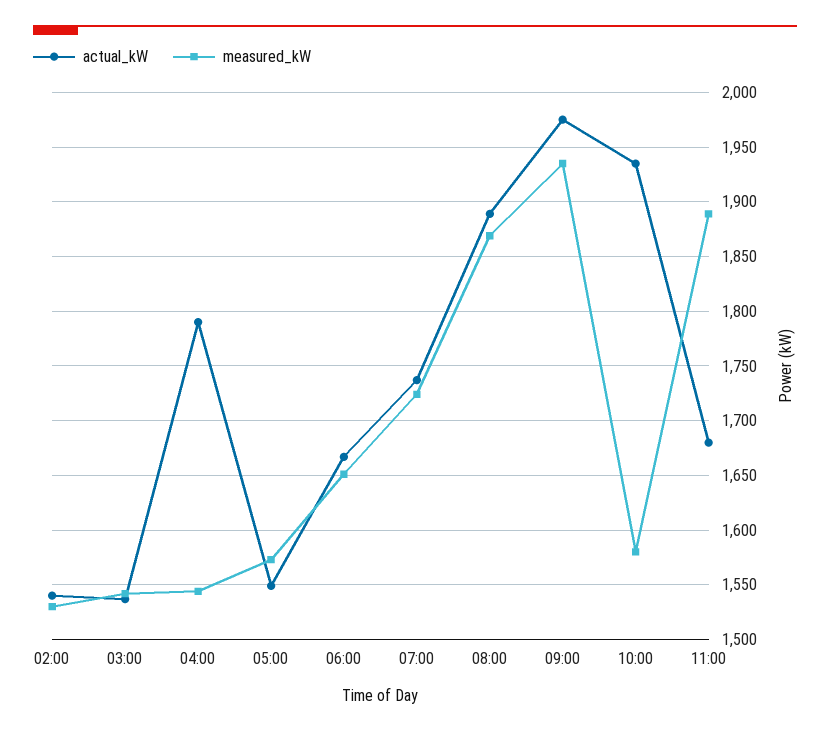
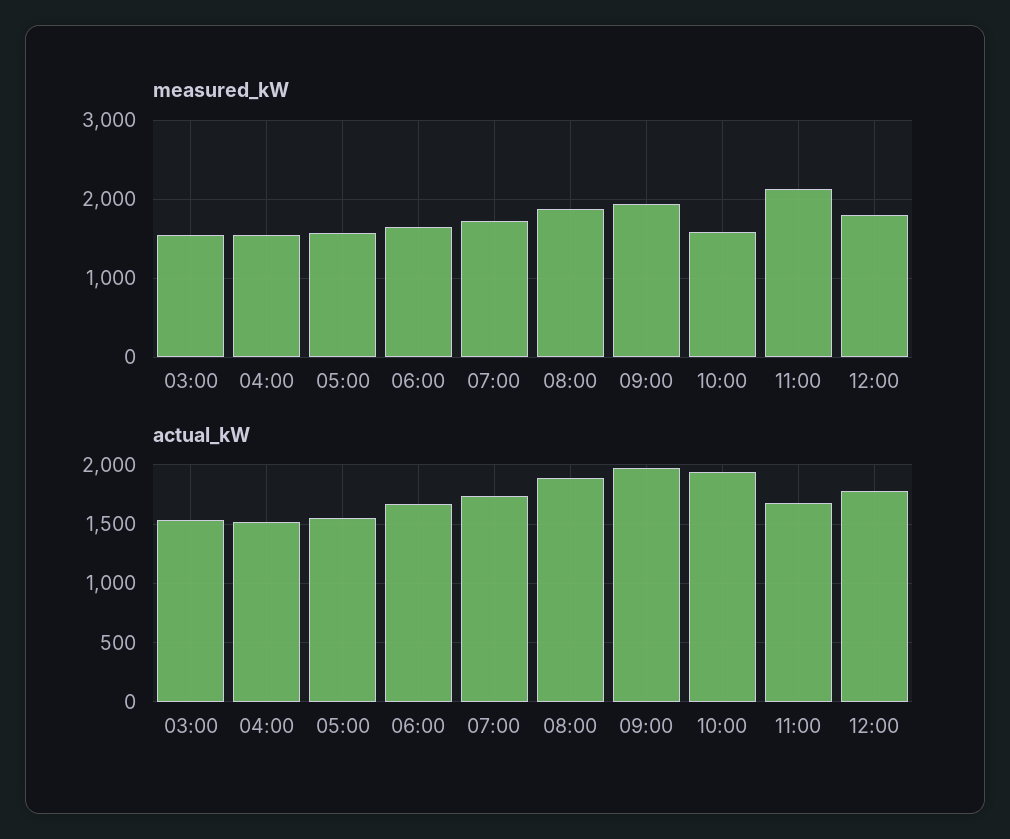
actual_kW, 02:00: 1540 -> none
measured_kW, 02:00: 1530 -> none
actual_kW, 04:00: 1790 -> 1500
measured_kW, 11:00: 1890 -> 2100
measured_kW, 12:00: none -> 1800
actual_kW, 12:00: none -> 1800

